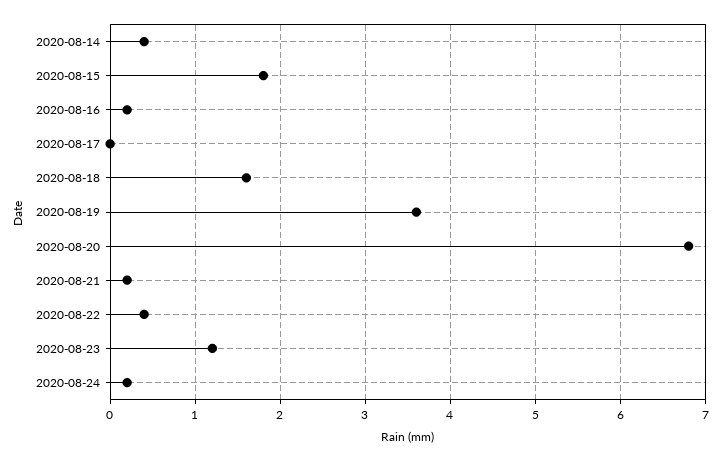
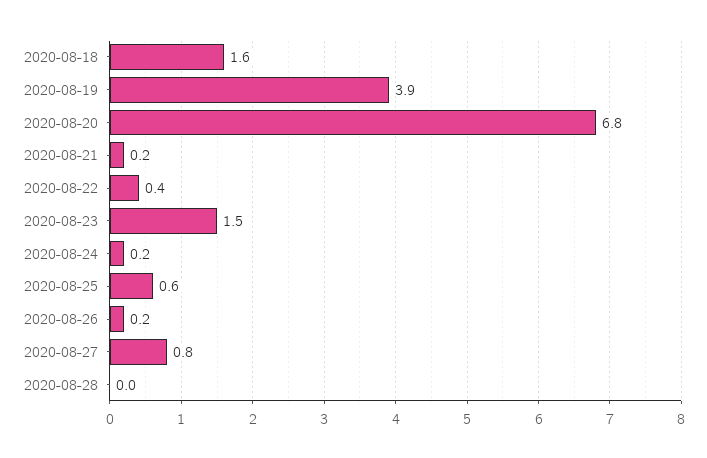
2020-08-14: 0.4 -> none
2020-08-15: 1.8 -> none
2020-08-16: 0.2 -> none
2020-08-17: 0 -> none
2020-08-19: 3.6 -> 3.9
2020-08-23: 1.2 -> 1.5
2020-08-25: none -> 0.6
2020-08-26: none -> 0.2
2020-08-27: none -> 0.8
2020-08-28: none -> 0

